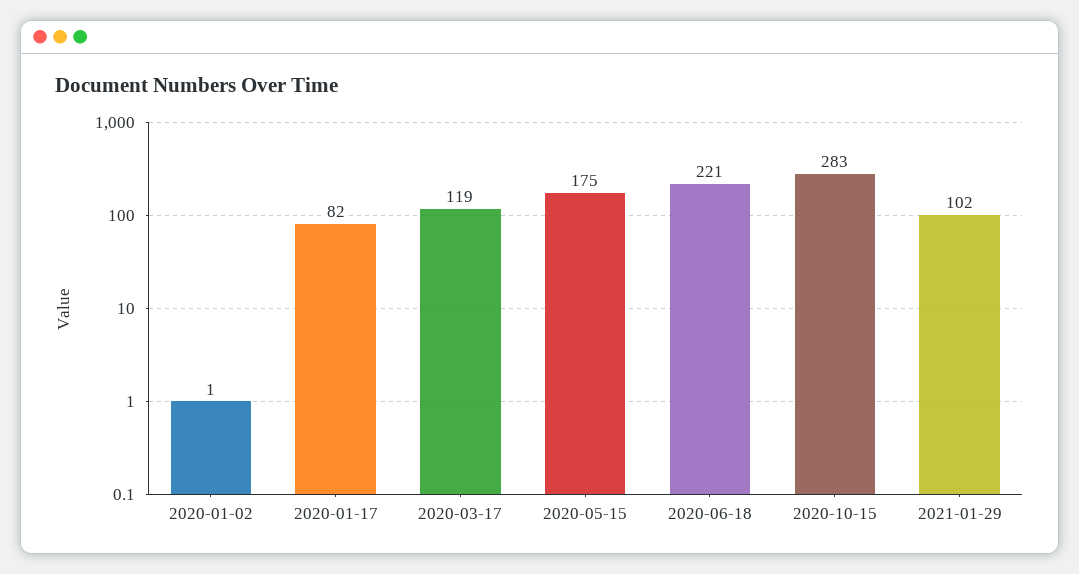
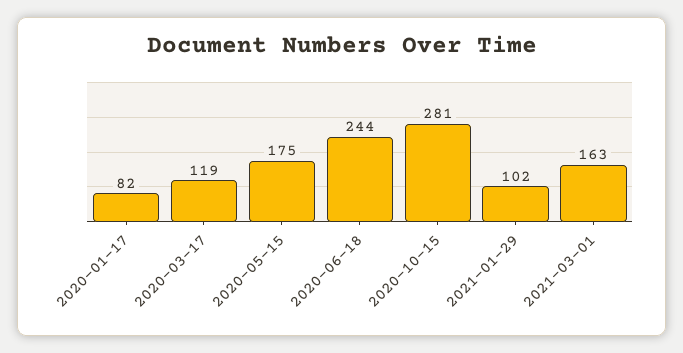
2020-01-02: 1 -> none
2020-06-18: 221 -> 244
2020-10-15: 283 -> 281
2021-03-01: none -> 163

